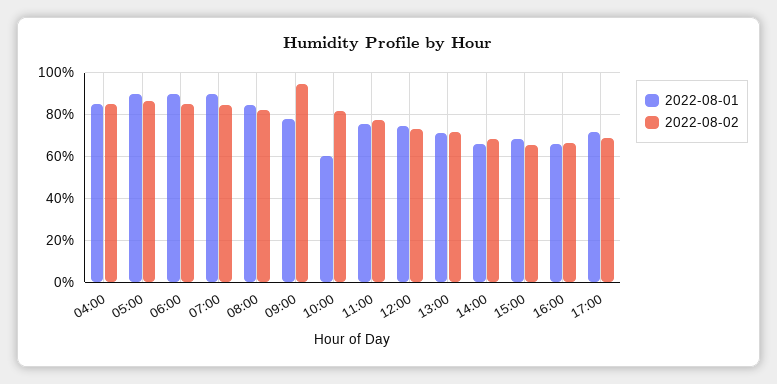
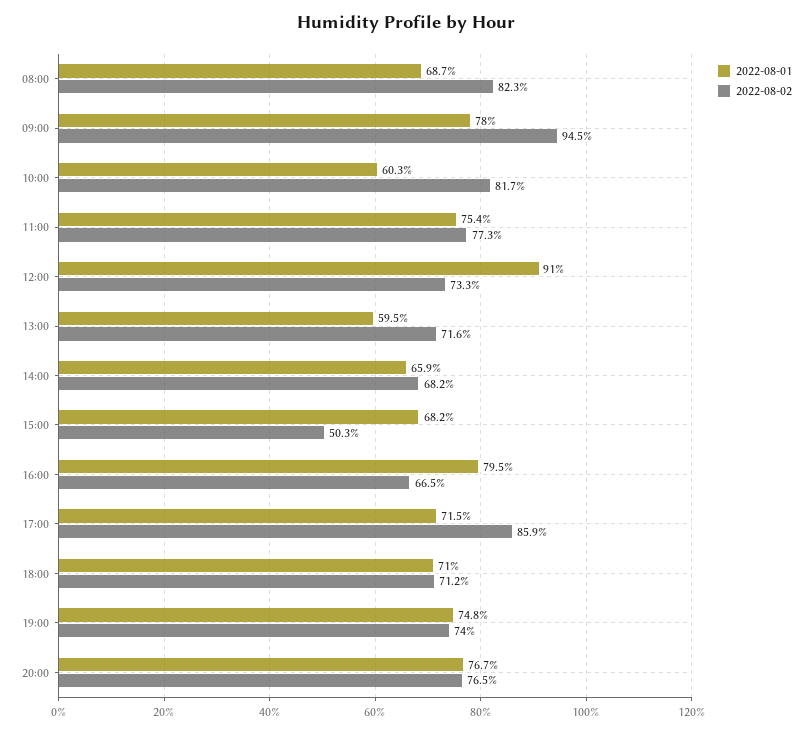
2022-08-01, 04:00: 85 -> none
2022-08-02, 04:00: 85 -> none
2022-08-01, 05:00: 90 -> none
2022-08-02, 05:00: 85 -> none
2022-08-01, 06:00: 90 -> none
2022-08-02, 06:00: 85 -> none
2022-08-01, 07:00: 90 -> none
2022-08-02, 07:00: 85 -> none
2022-08-01, 08:00: 85 -> 68.7
2022-08-01, 12:00: 75 -> 91
2022-08-01, 13:00: 70 -> 59.5
2022-08-02, 15:00: 65 -> 50.3
2022-08-01, 16:00: 65 -> 79.5
2022-08-02, 17:00: 70 -> 85.9
2022-08-01, 18:00: none -> 71
2022-08-02, 18:00: none -> 71.2
2022-08-01, 19:00: none -> 74.8
2022-08-02, 19:00: none -> 74
2022-08-01, 20:00: none -> 76.7
2022-08-02, 20:00: none -> 76.5

